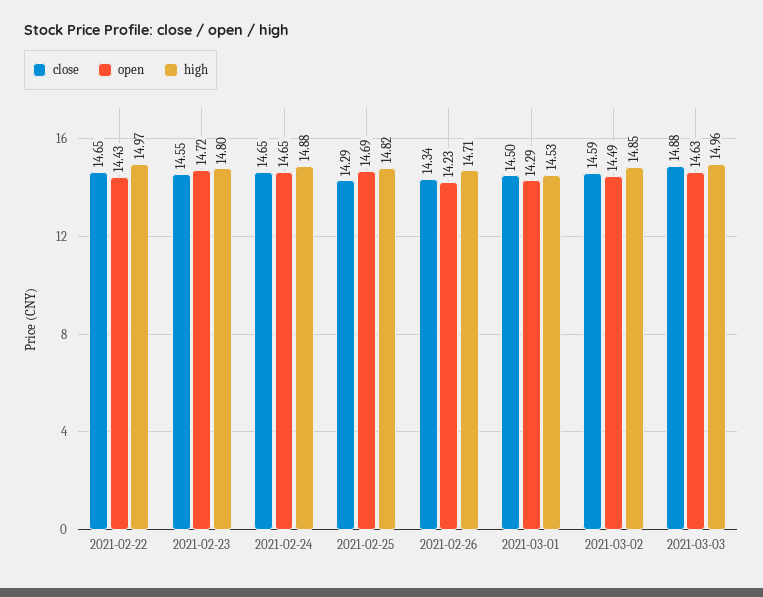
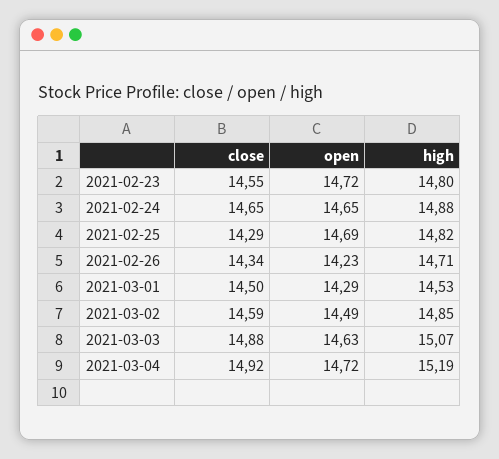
close, 2021-02-22: 14.65 -> none
open, 2021-02-22: 14.43 -> none
high, 2021-02-22: 14.97 -> none
high, 2021-03-03: 14.96 -> 15.07
close, 2021-03-04: none -> 14.92
open, 2021-03-04: none -> 14.72
high, 2021-03-04: none -> 15.19

